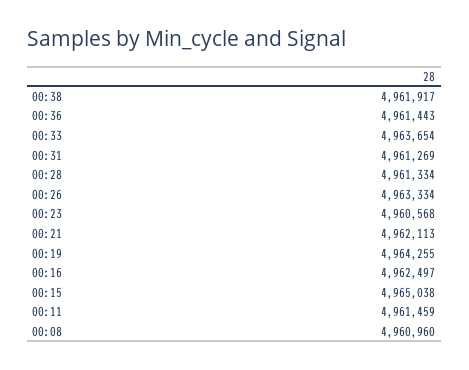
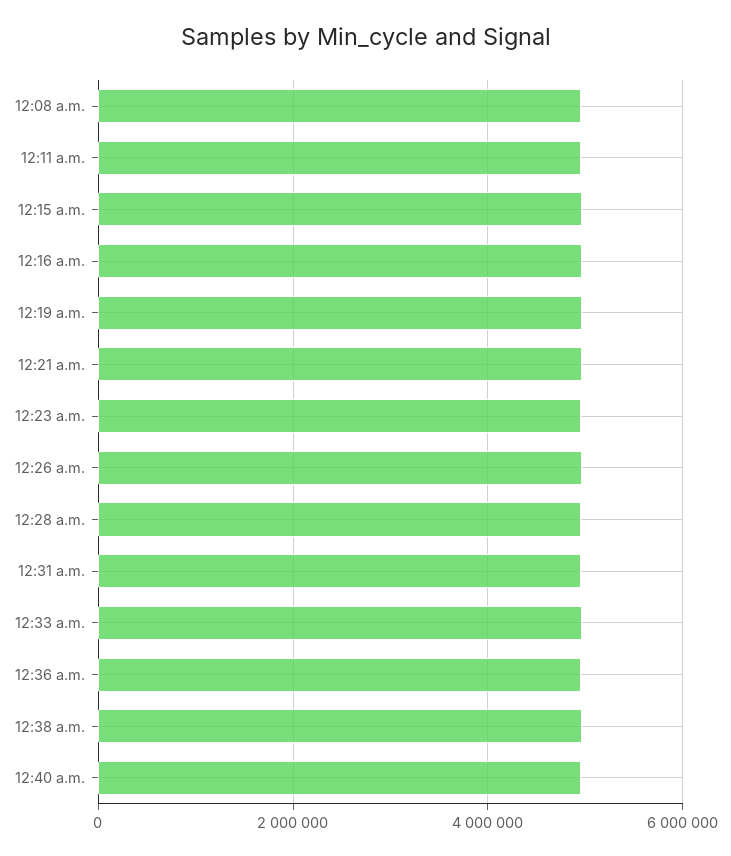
12:40 a.m.: none -> 5000000

